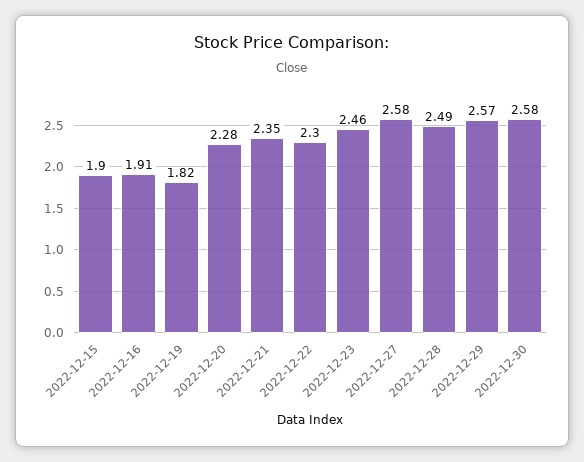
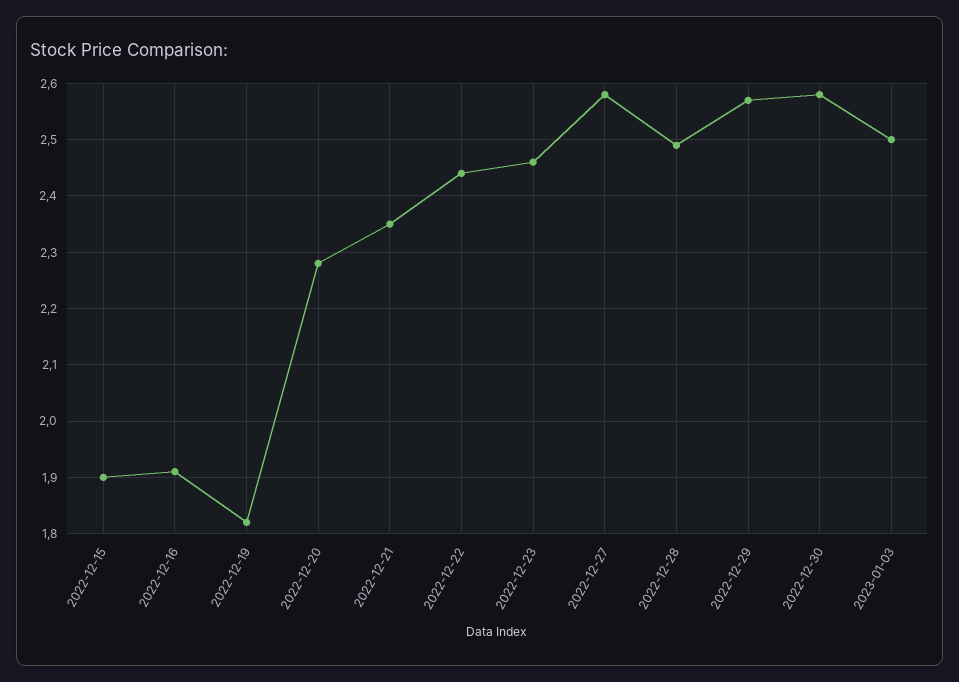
2022-12-22: 2.3 -> 2.45
2023-01-03: none -> 2.5

